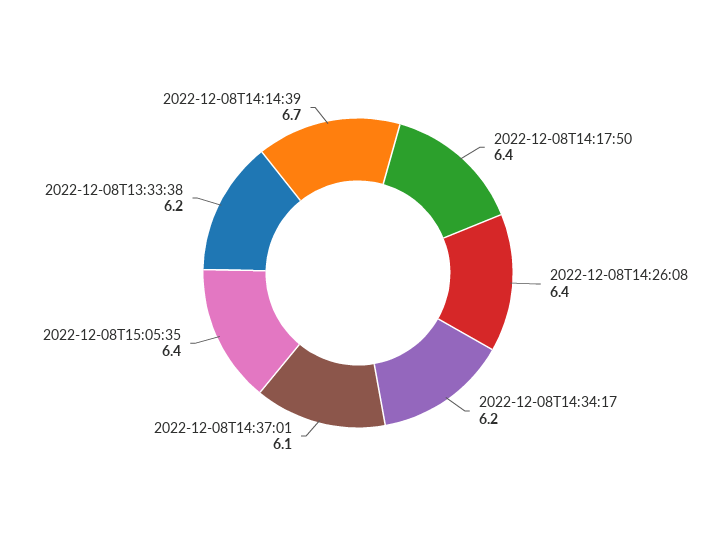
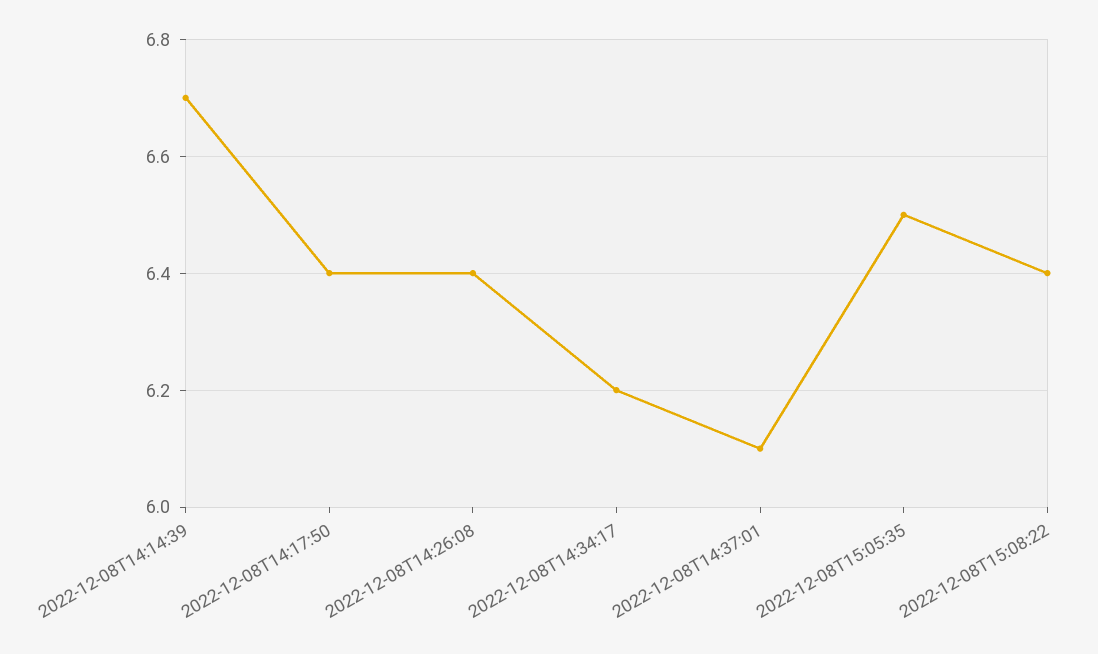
2022-12-08T15:05:35: 6.4 -> 6.5
2022-12-08T13:33:38: 6.2 -> none
2022-12-08T15:08:22: none -> 6.4

